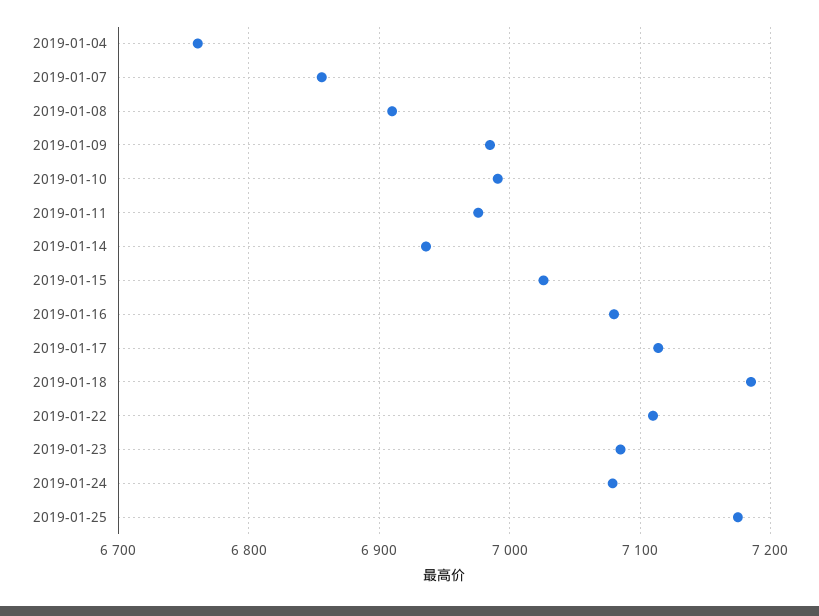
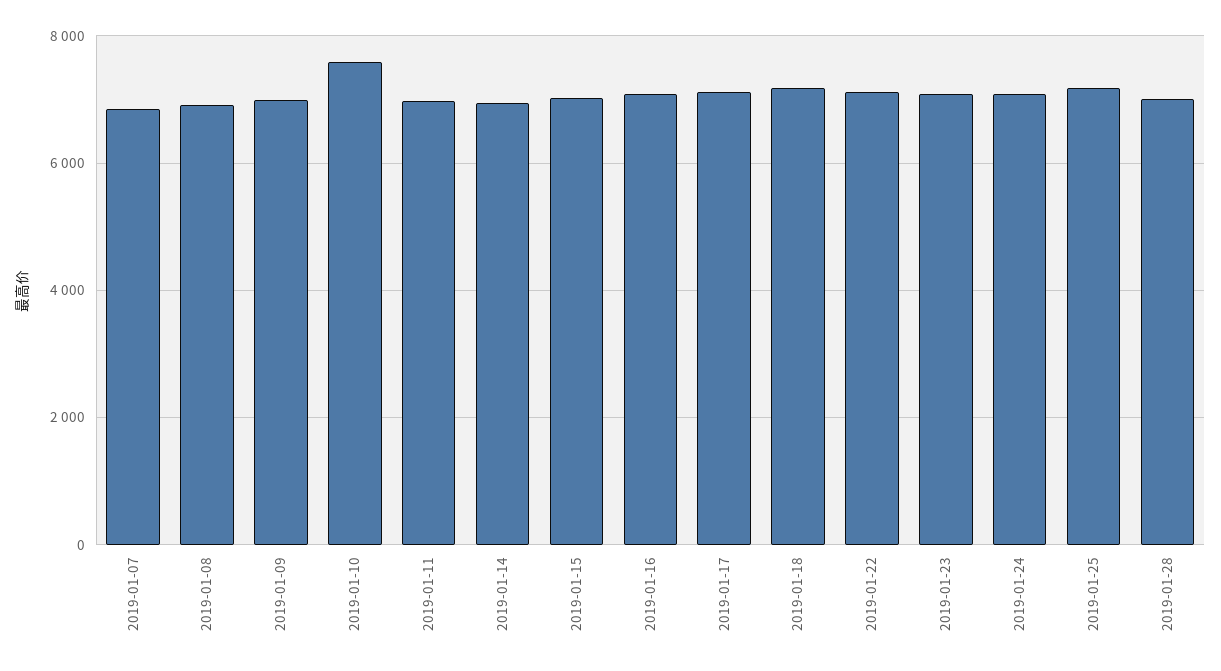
2019-01-04: 6760 -> none
2019-01-10: 6990 -> 7600
2019-01-28: none -> 7000

